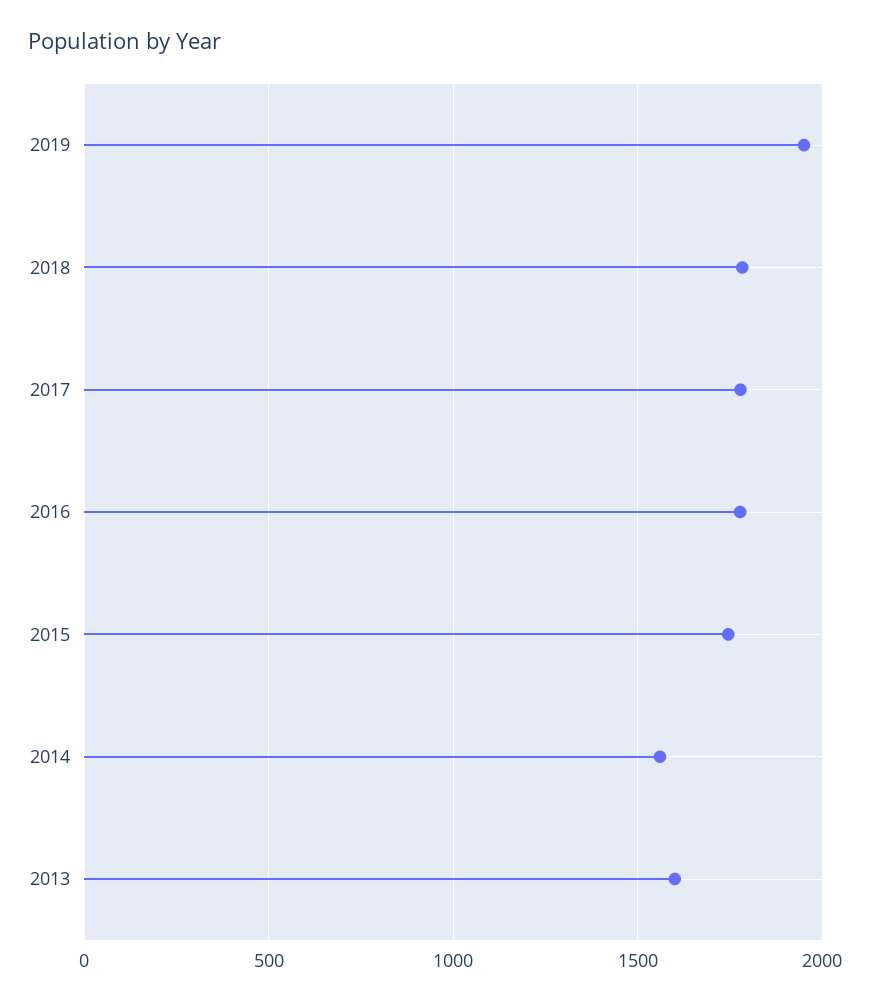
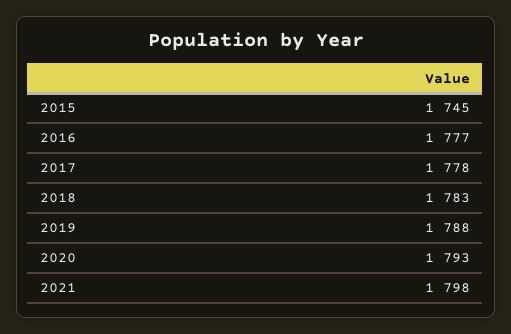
2019: 1950 -> 1788
2014: 1550 -> none
2013: 1600 -> none
2020: none -> 1793
2021: none -> 1798

